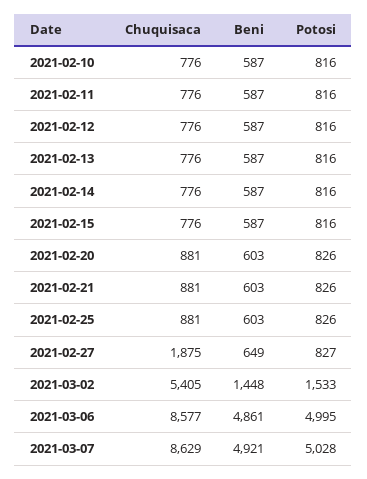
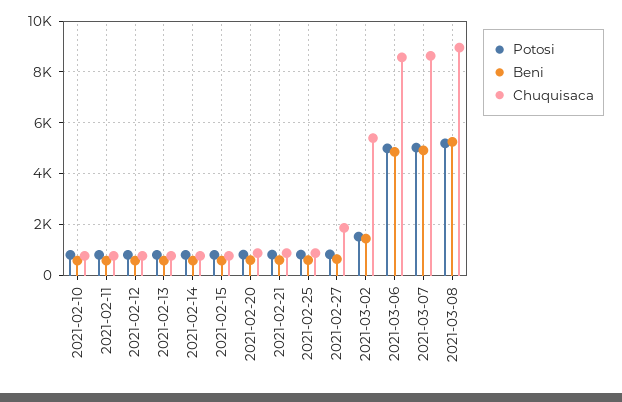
Potosi, 2021-03-08: none -> 5250
Beni, 2021-03-08: none -> 5250
Chuquisaca, 2021-03-08: none -> 9000

